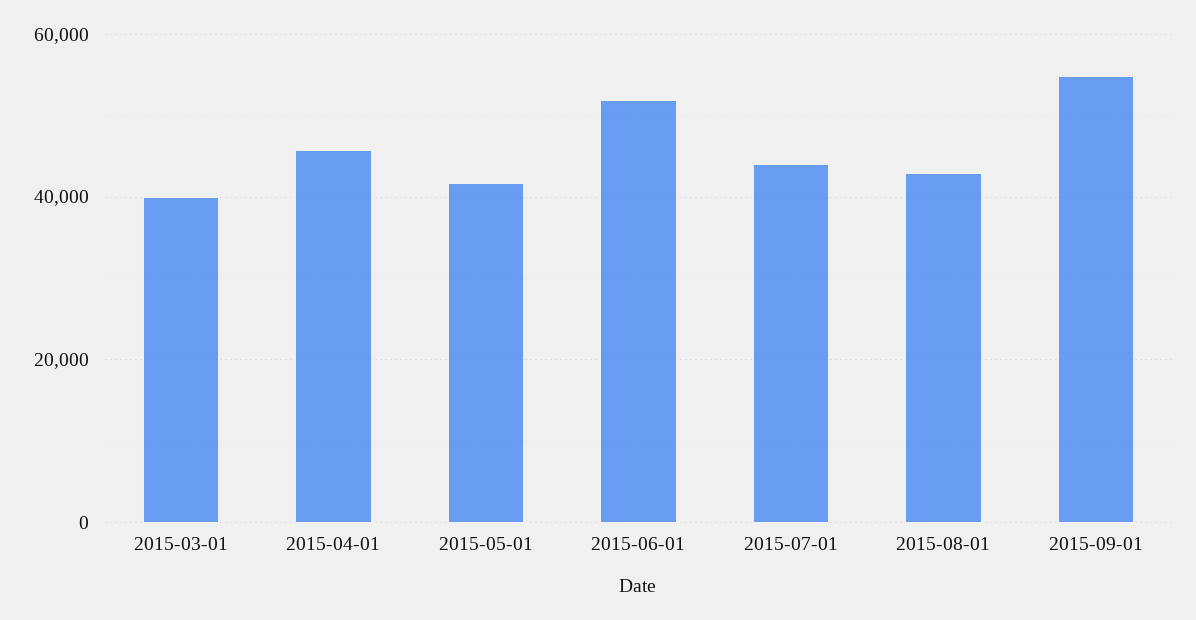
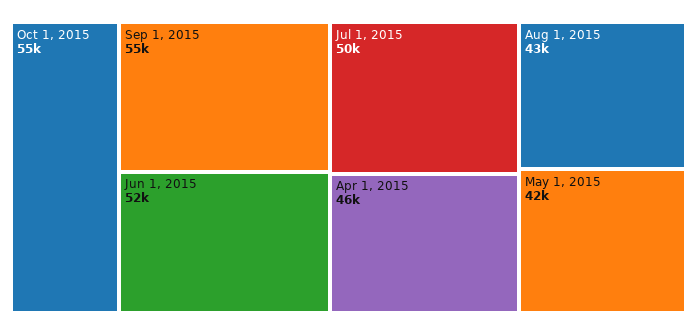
2015-03-01: 40000 -> none
2015-07-01: 44000 -> 50000
Oct 1, 2015: none -> 55000

